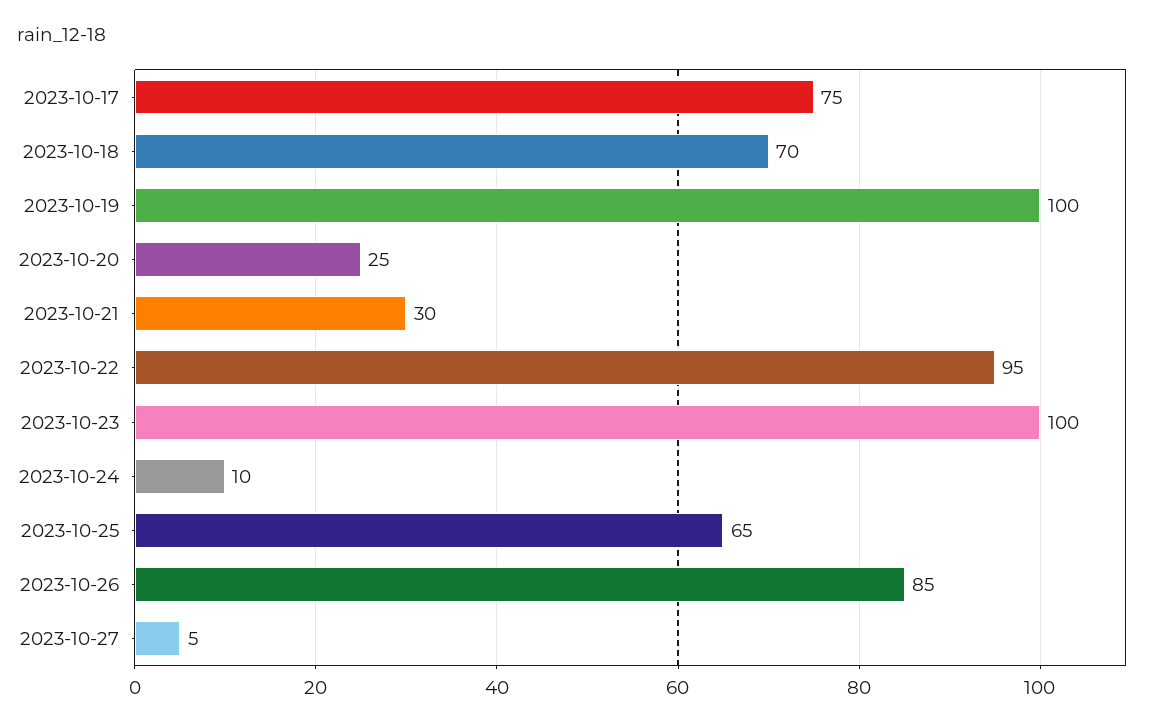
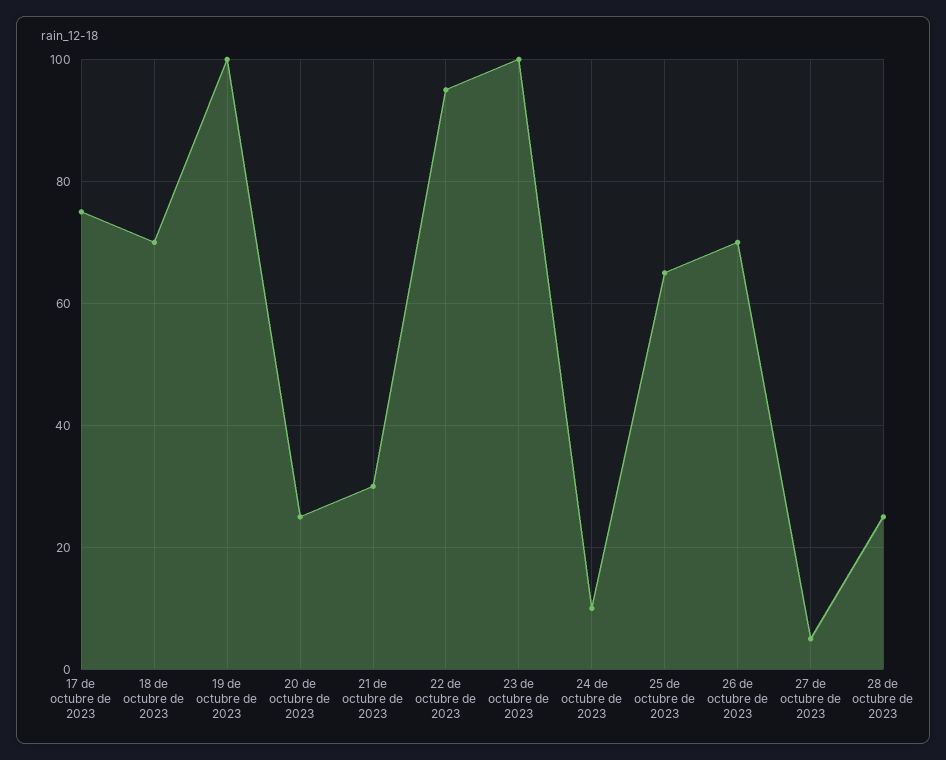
2023-10-26: 85 -> 70
28 de octubre de 2023: none -> 25

